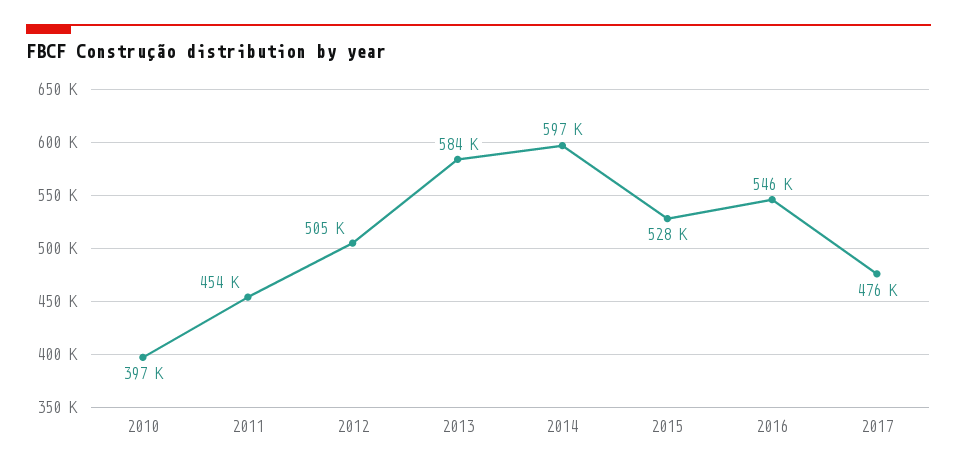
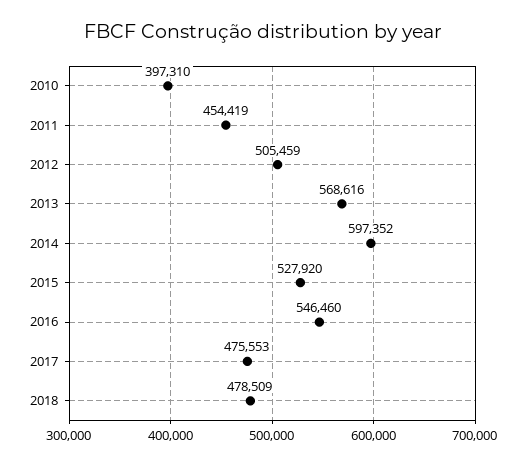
2013: 584000 -> 568616
2018: none -> 478509

